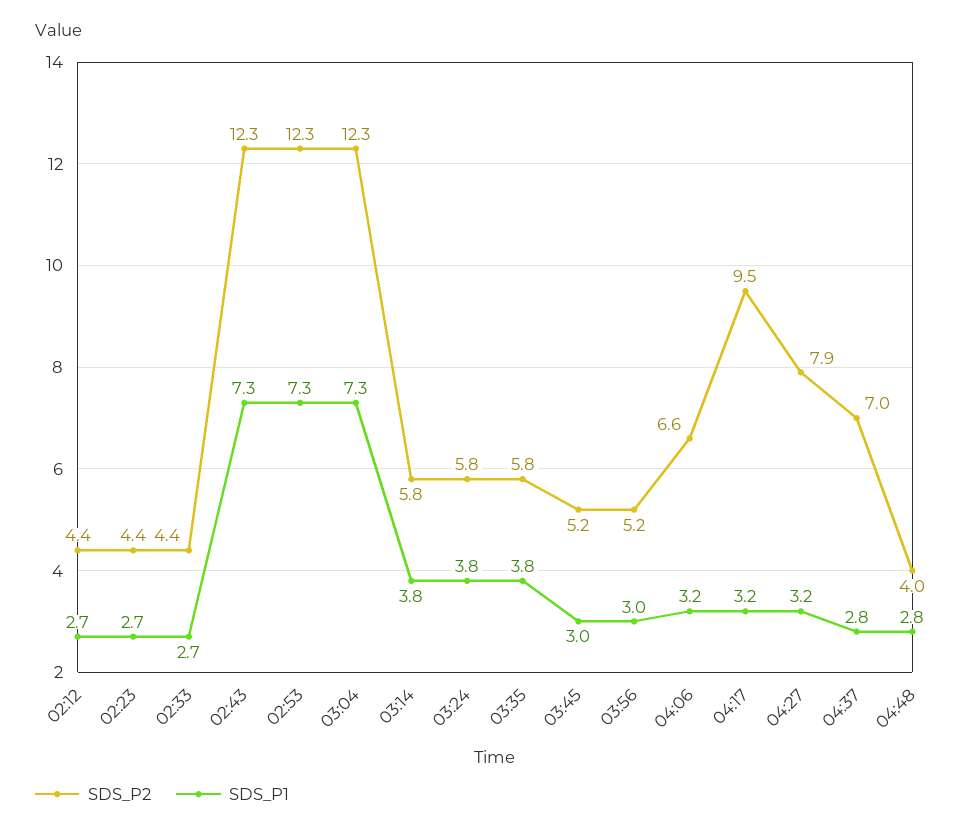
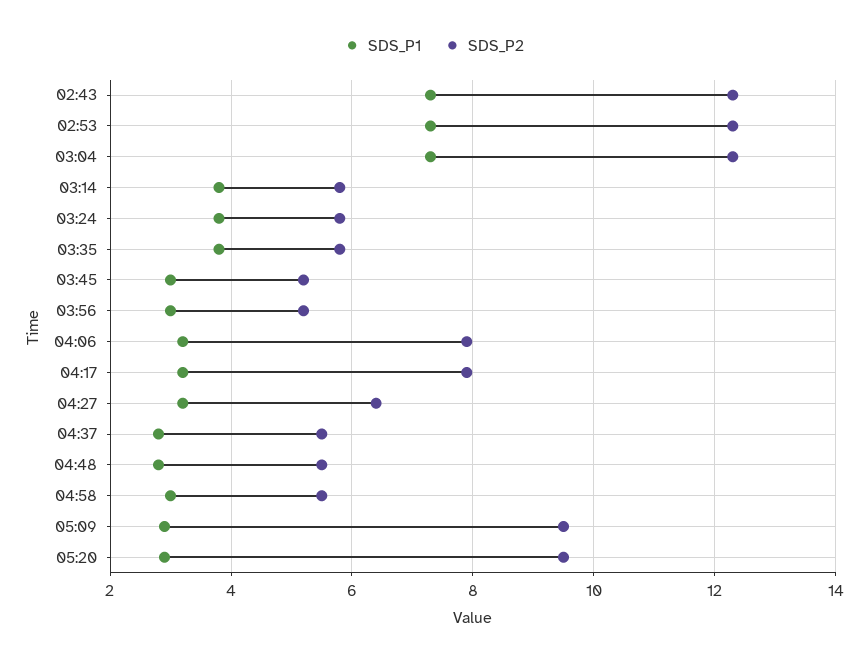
SDS_P2, 02:12: 4.4 -> none
SDS_P1, 02:12: 2.7 -> none
SDS_P2, 02:23: 4.4 -> none
SDS_P1, 02:23: 2.7 -> none
SDS_P2, 02:33: 4.4 -> none
SDS_P1, 02:33: 2.7 -> none
SDS_P2, 04:06: 6.6 -> 8
SDS_P2, 04:17: 9.5 -> 8
SDS_P2, 04:27: 7.9 -> 6.5
SDS_P2, 04:37: 7 -> 5.5
SDS_P2, 04:48: 4 -> 5.5
SDS_P1, 04:58: none -> 3
SDS_P2, 04:58: none -> 5.5
SDS_P1, 05:09: none -> 3
SDS_P2, 05:09: none -> 9.5
SDS_P1, 05:20: none -> 3
SDS_P2, 05:20: none -> 9.5

